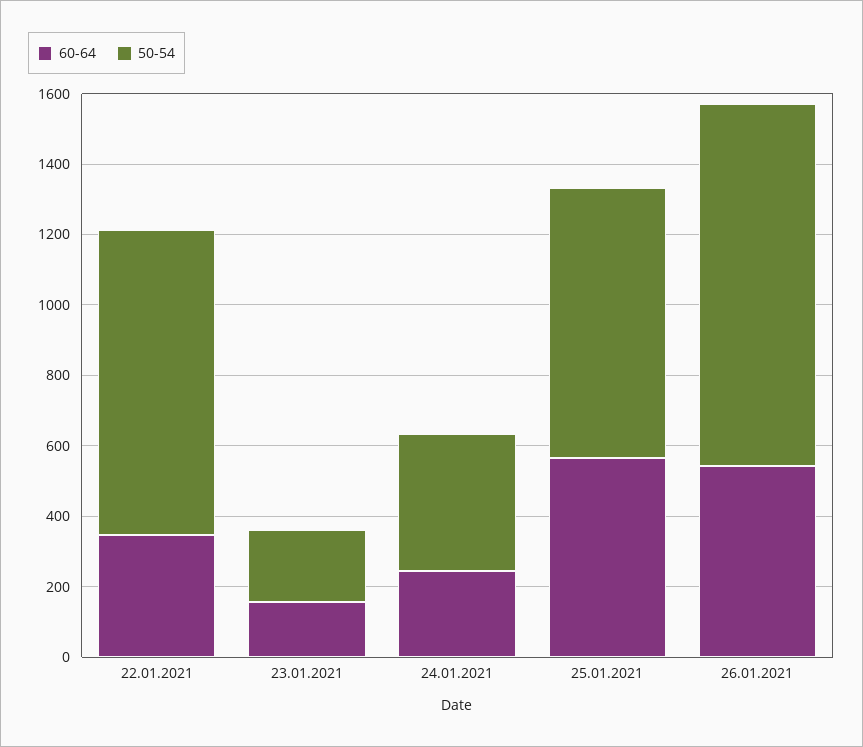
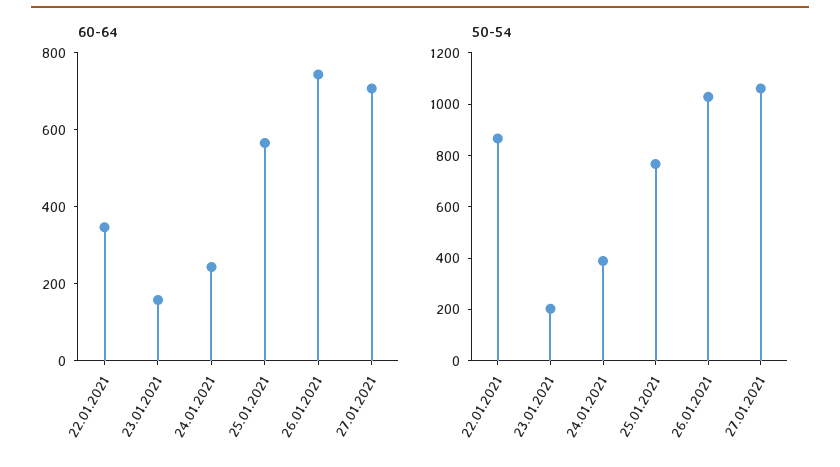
60-64, 26.01.2021: 550 -> 750
60-64, 27.01.2021: none -> 700
50-54, 27.01.2021: none -> 1050

